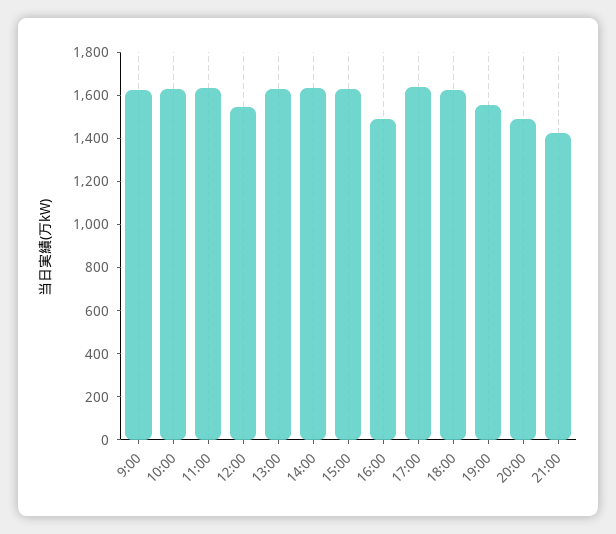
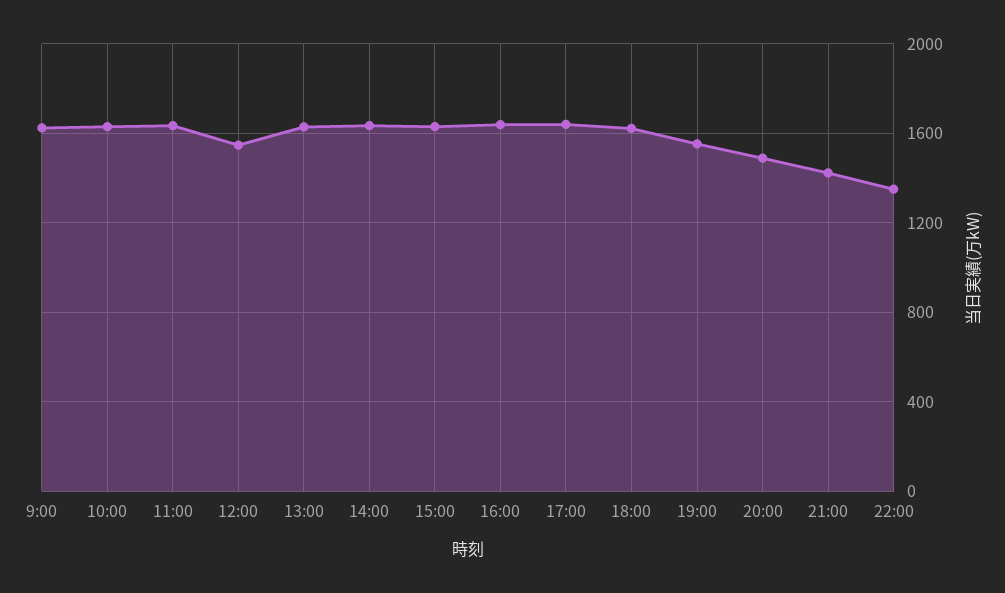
16:00: 1500 -> 1650
22:00: none -> 1350

